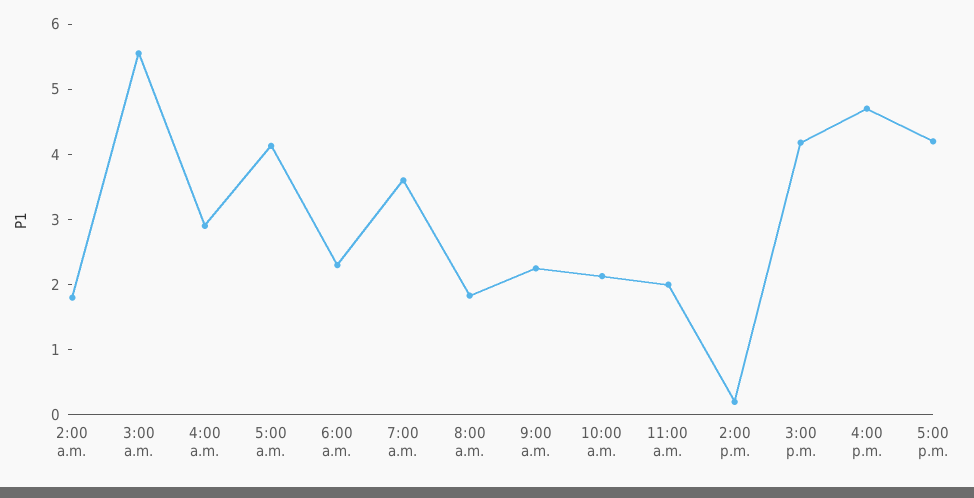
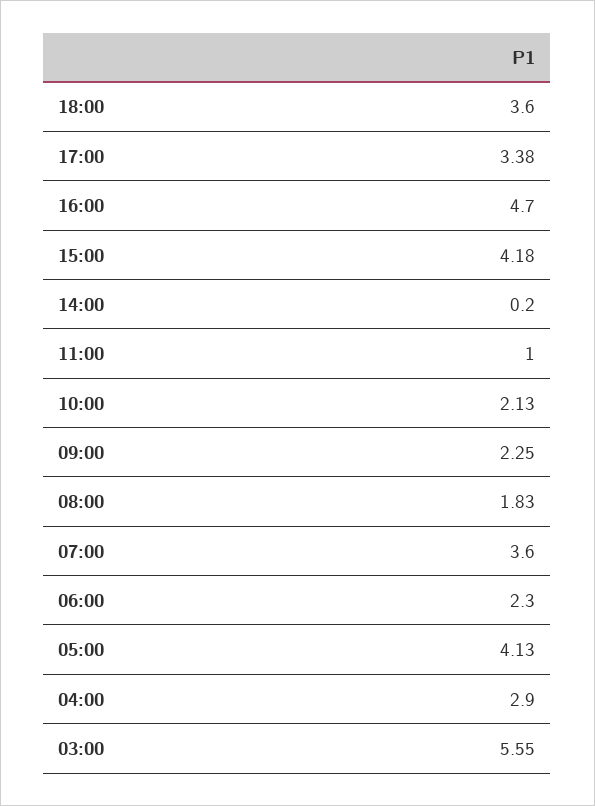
2:00 a.m.: 1.8 -> none
11:00 a.m.: 2 -> 1
5:00 p.m.: 4.2 -> 3.38
18:00: none -> 3.6

